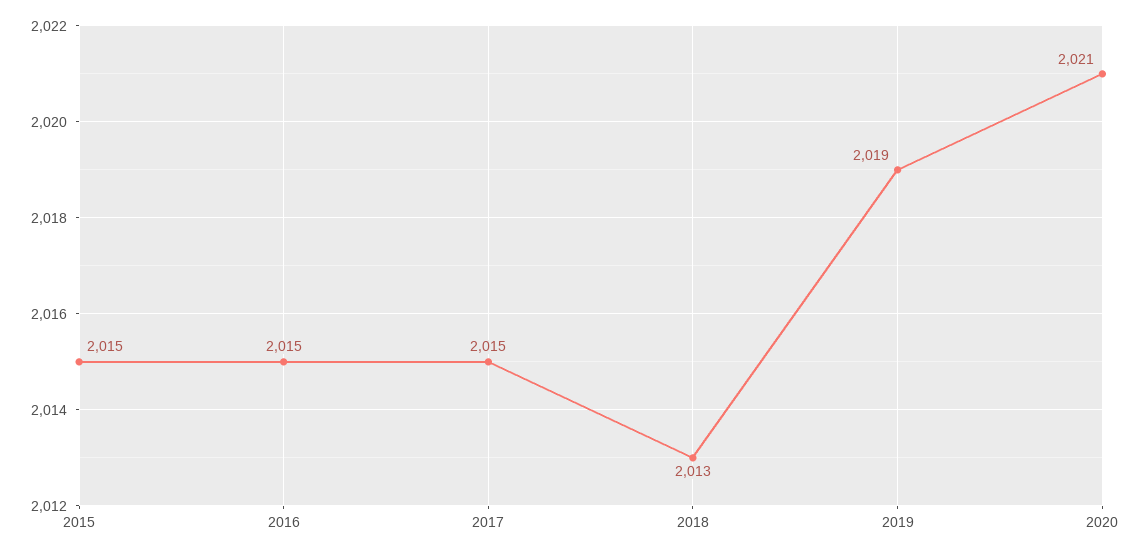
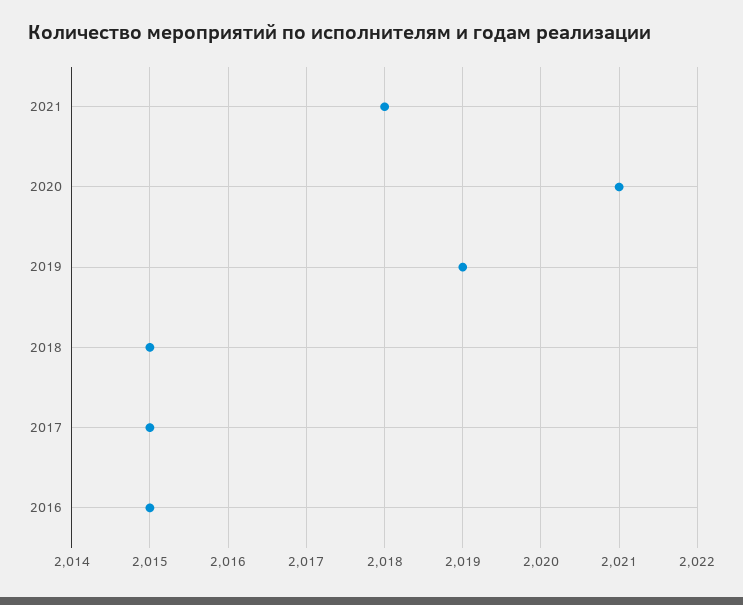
2015: 2015 -> none
2018: 2013 -> 2015
2021: none -> 2018

